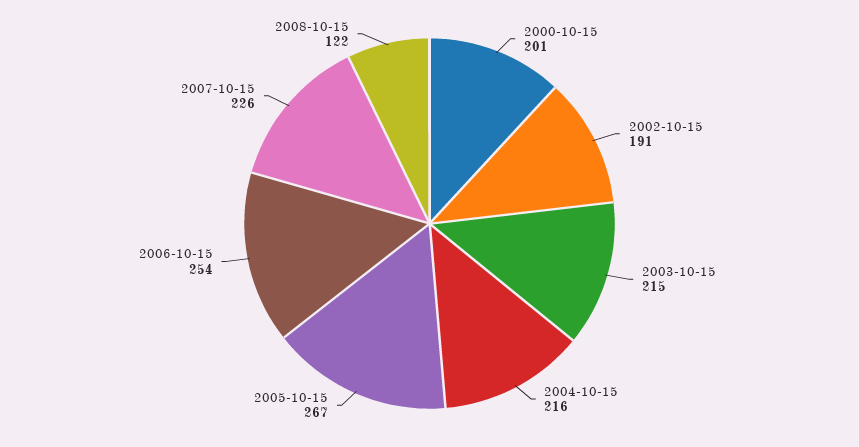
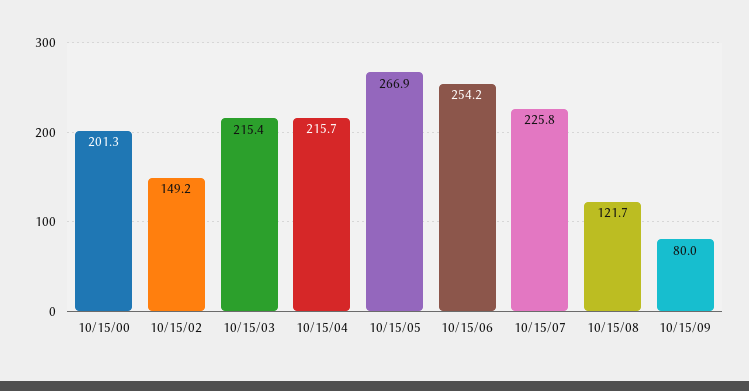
2002-10-15: 191 -> 149.2
10/15/09: none -> 80

